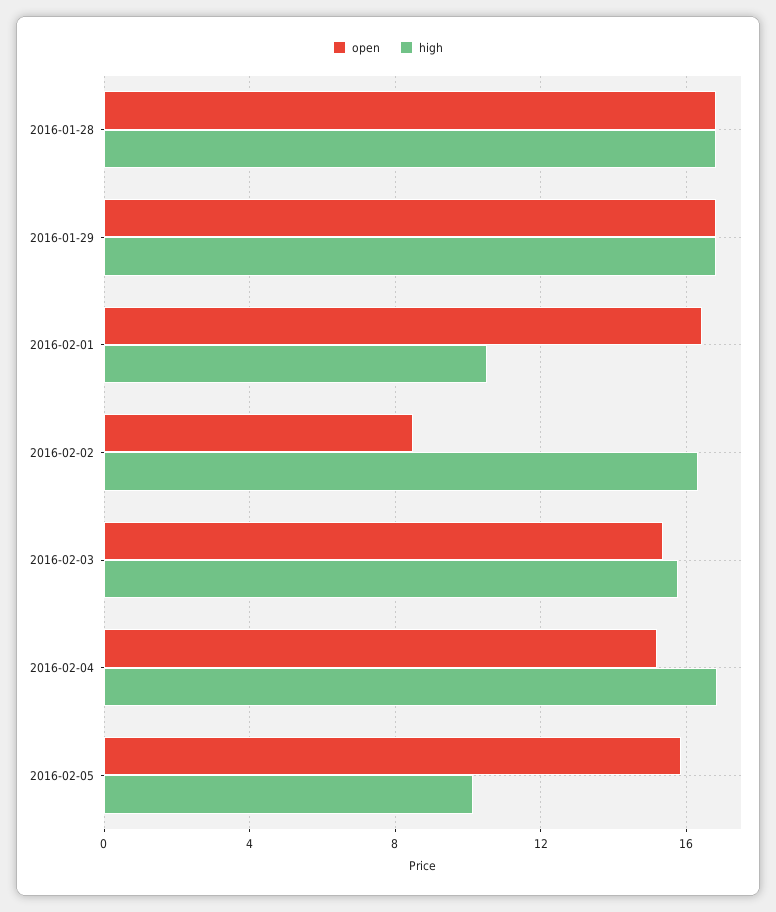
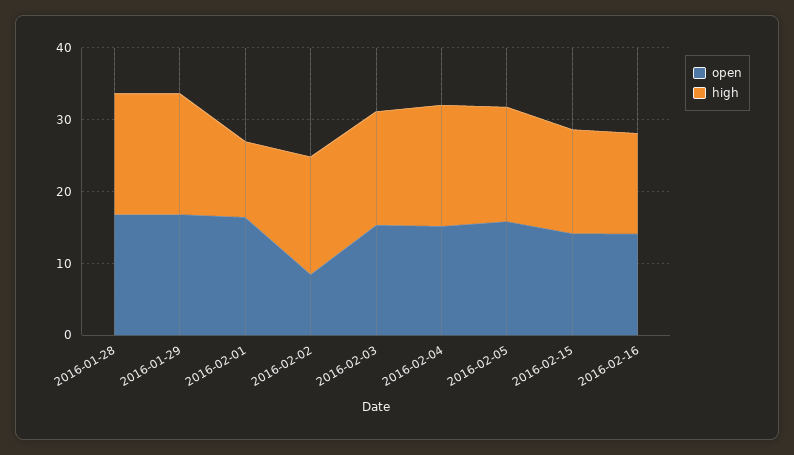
high, 2016-02-05: 10 -> 16
open, 2016-02-15: none -> 14
high, 2016-02-15: none -> 14
open, 2016-02-16: none -> 14
high, 2016-02-16: none -> 14

